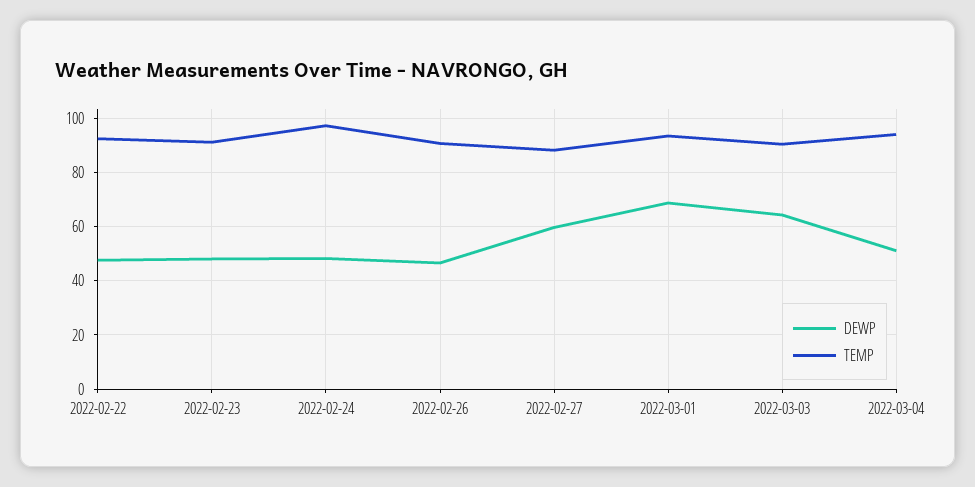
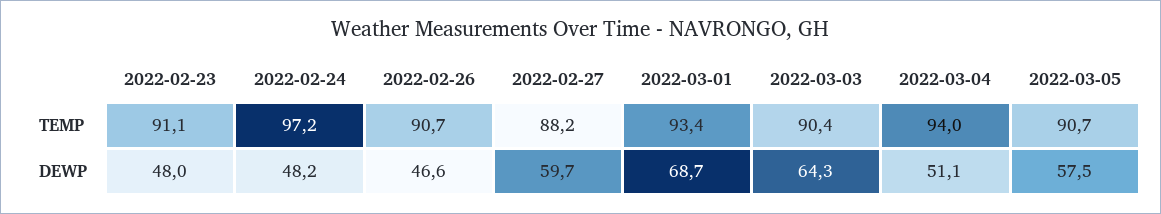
DEWP, 2022-02-22: 47.5 -> none
TEMP, 2022-02-22: 92.5 -> none
TEMP, 2022-03-05: none -> 90.7
DEWP, 2022-03-05: none -> 57.5

